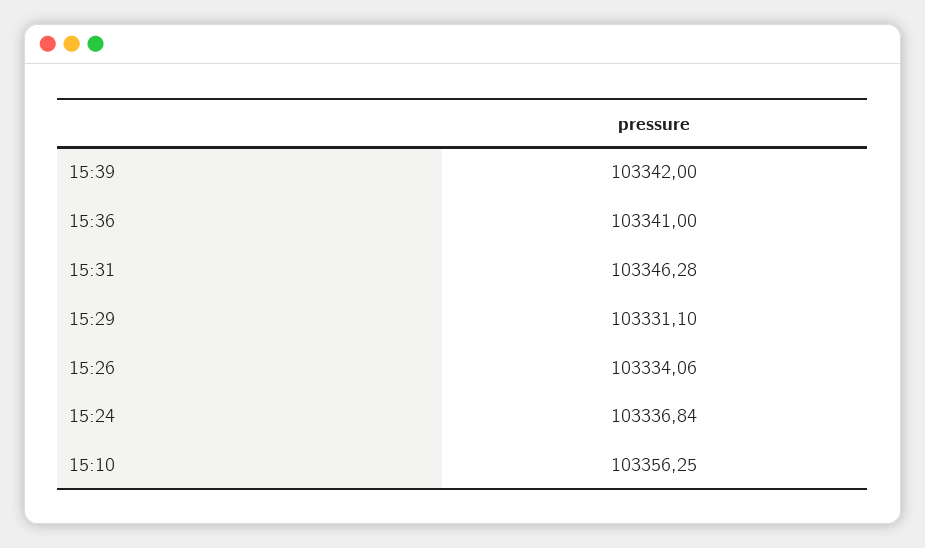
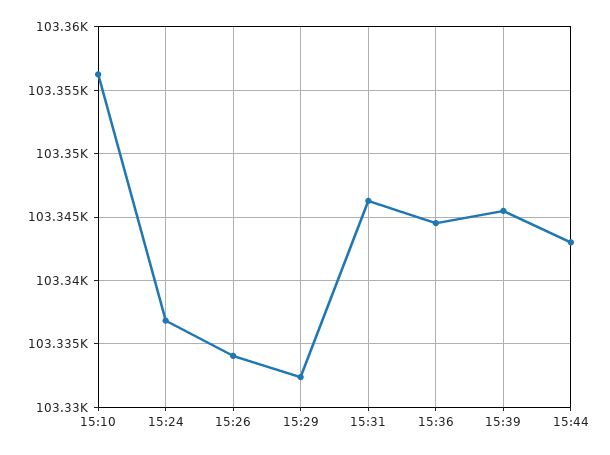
15:39: 103342 -> 103345.5
15:36: 103341 -> 103344.5
15:29: 103331.1 -> 103332.5
15:44: none -> 103343

